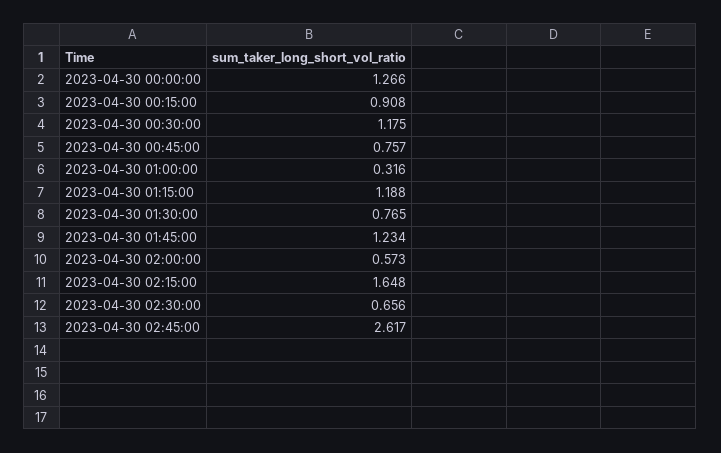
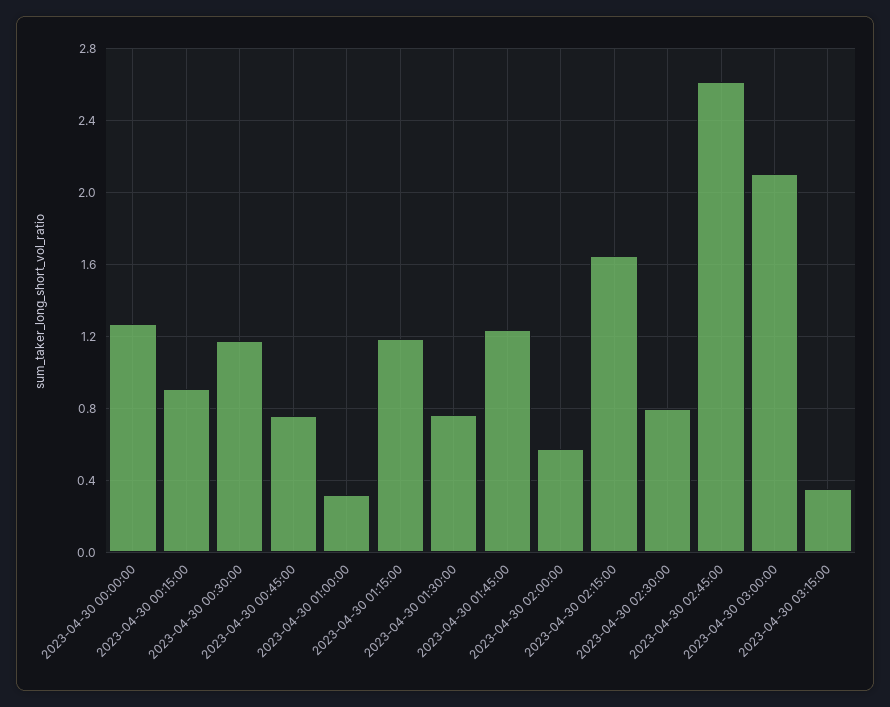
2023-04-30 02:30:00: 0.656 -> 0.8
2023-04-30 03:00:00: none -> 2.1
2023-04-30 03:15:00: none -> 0.35

